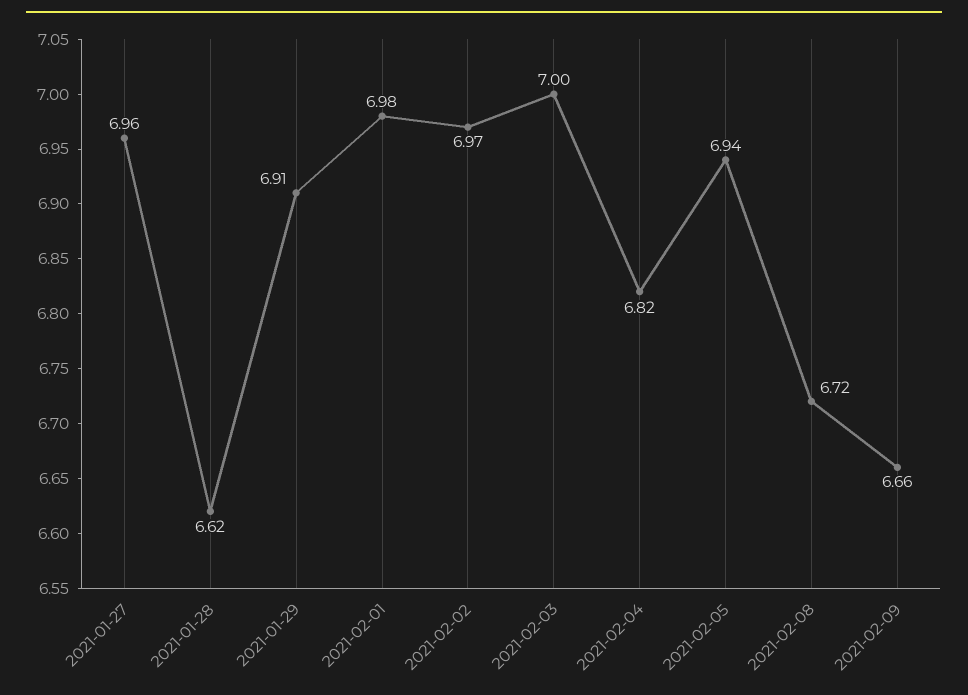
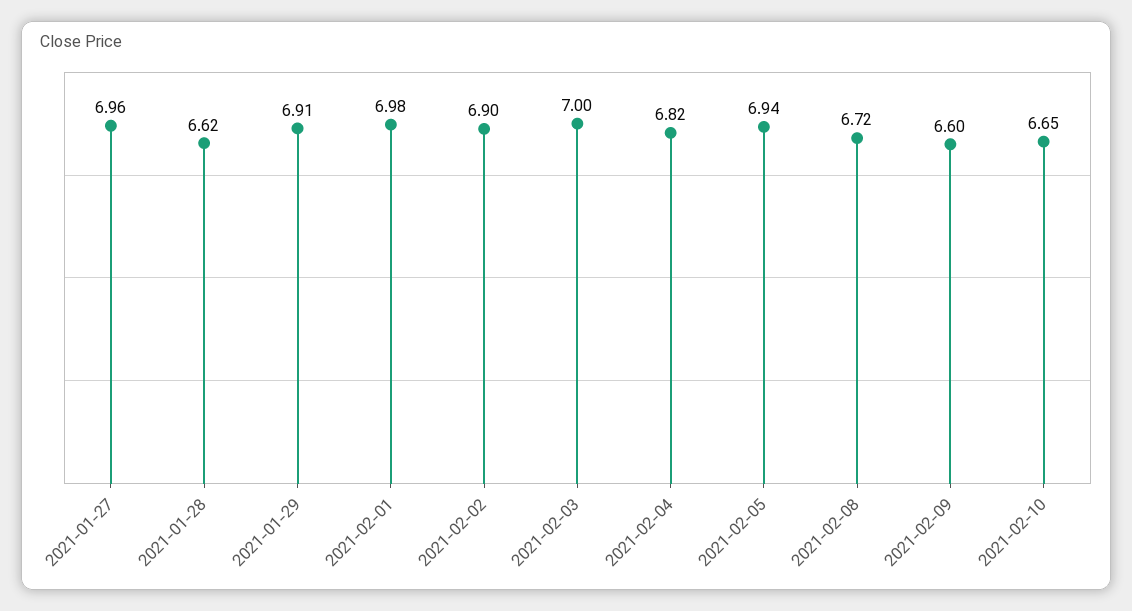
2021-02-02: 6.97 -> 6.9
2021-02-09: 6.66 -> 6.6
2021-02-10: none -> 6.65

